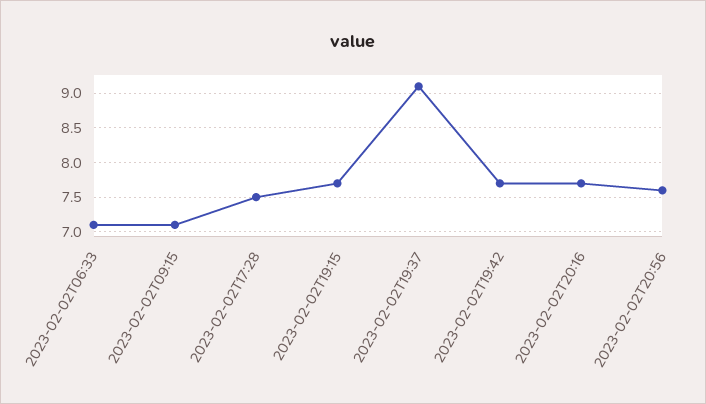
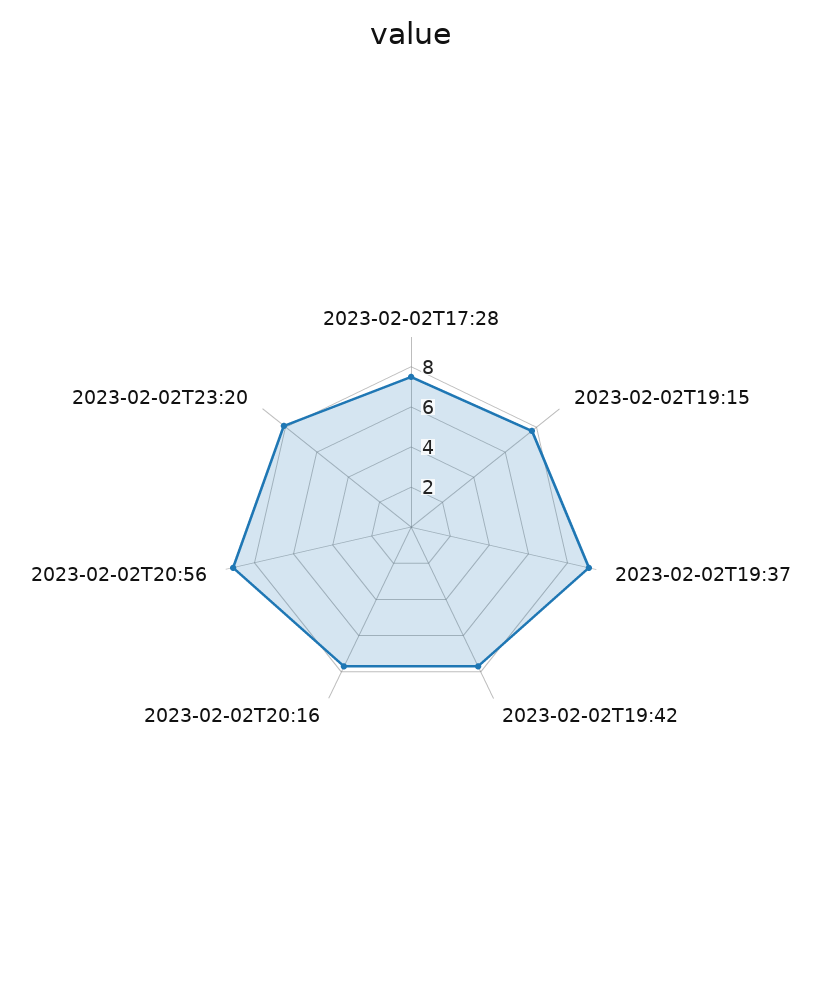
2023-02-02T06:33: 7.1 -> none
2023-02-02T09:15: 7.1 -> none
2023-02-02T20:56: 7.6 -> 9
2023-02-02T23:20: none -> 8

